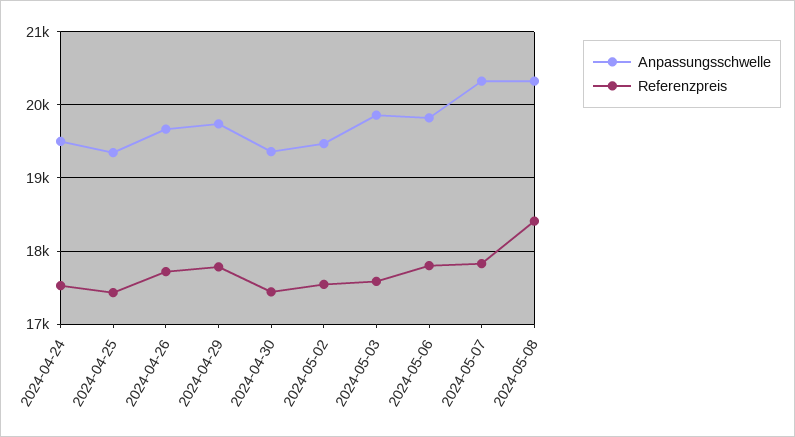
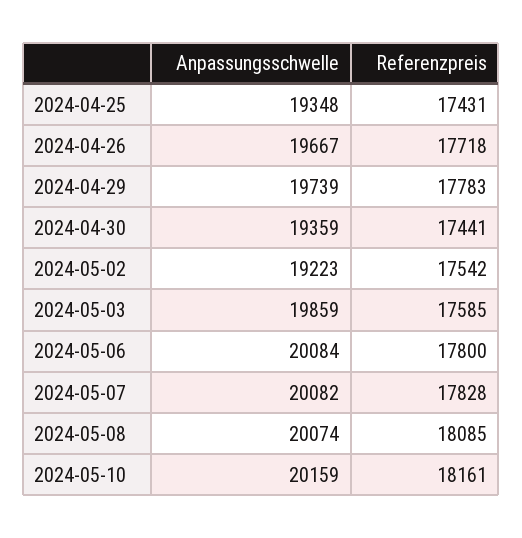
Anpassungsschwelle, 2024-04-24: 19500 -> none
Referenzpreis, 2024-04-24: 17500 -> none
Anpassungsschwelle, 2024-05-02: 19500 -> 19223
Anpassungsschwelle, 2024-05-06: 19800 -> 20084
Anpassungsschwelle, 2024-05-07: 20300 -> 20082
Anpassungsschwelle, 2024-05-08: 20300 -> 20074
Referenzpreis, 2024-05-08: 18400 -> 18085
Anpassungsschwelle, 2024-05-10: none -> 20159
Referenzpreis, 2024-05-10: none -> 18161

